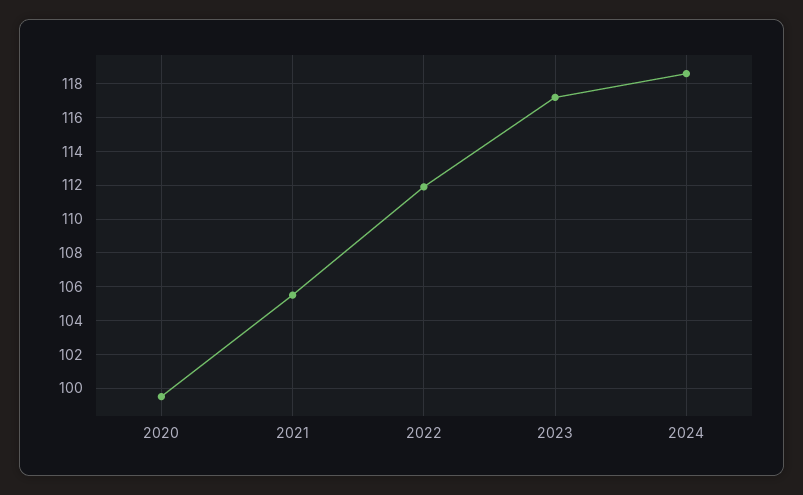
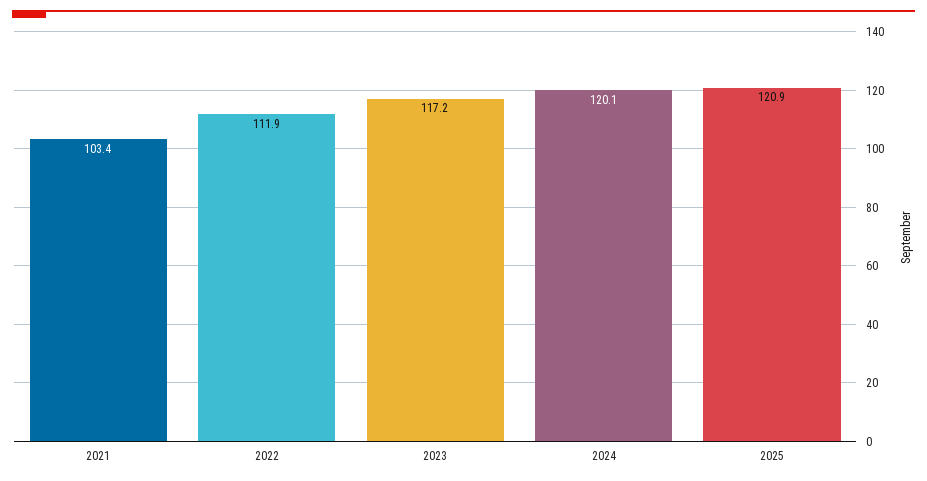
2020: 99.5 -> none
2021: 105.5 -> 103.4
2024: 118.5 -> 120.1
2025: none -> 120.9

